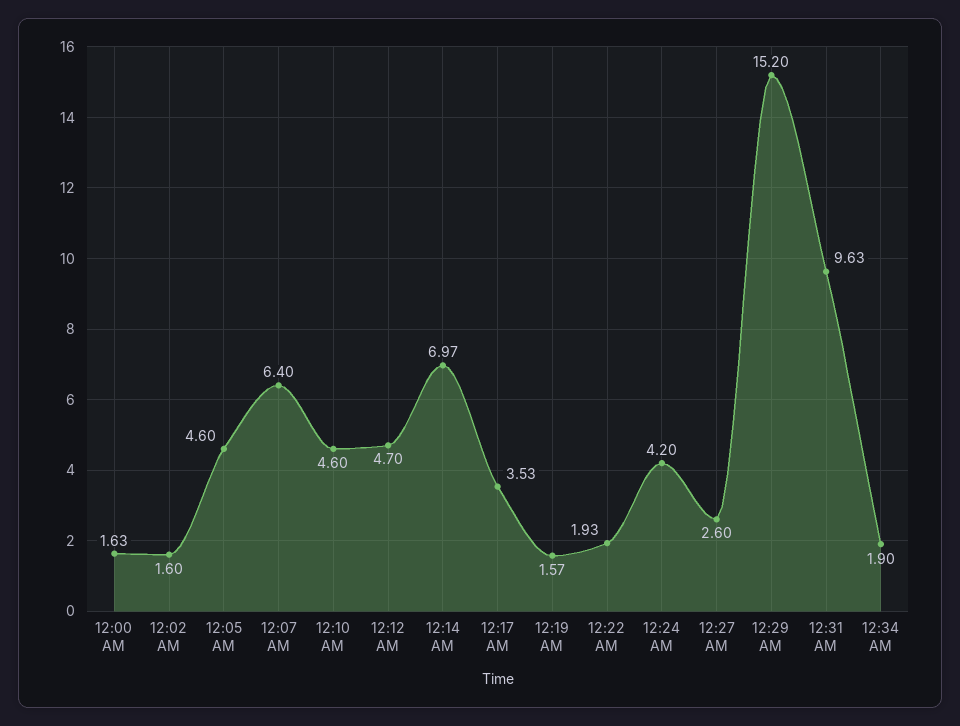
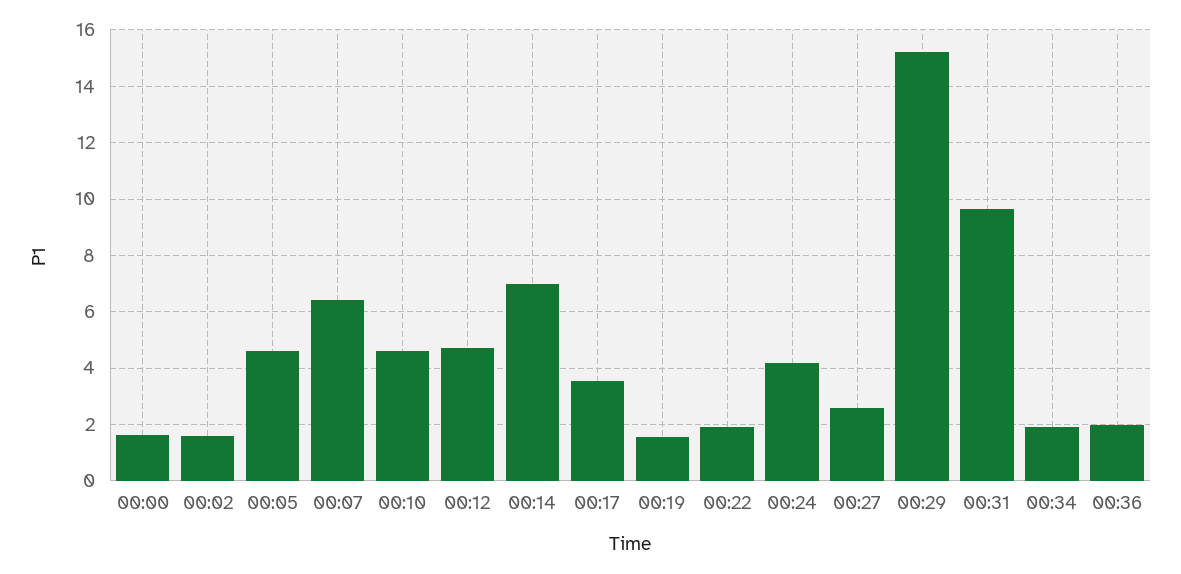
00:36: none -> 2

